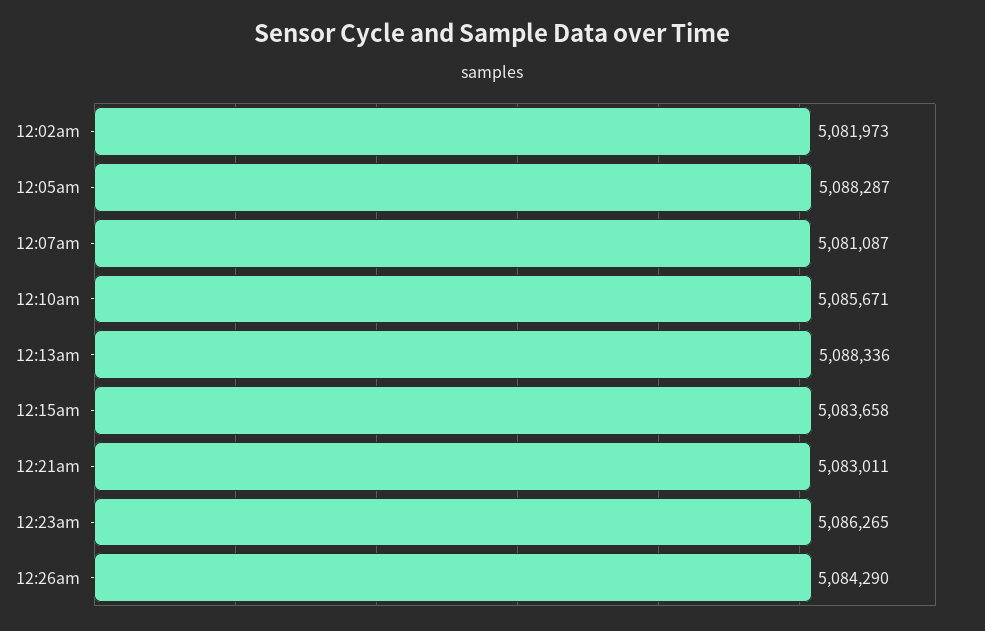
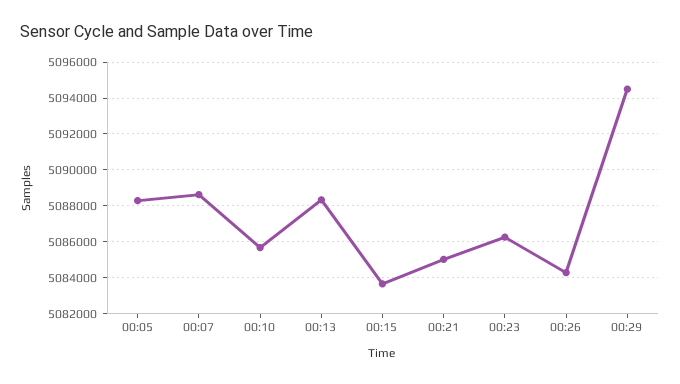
12:02am: 5081973 -> none
12:07am: 5081087 -> 5088500
12:21am: 5083011 -> 5085000
00:29: none -> 5094500

